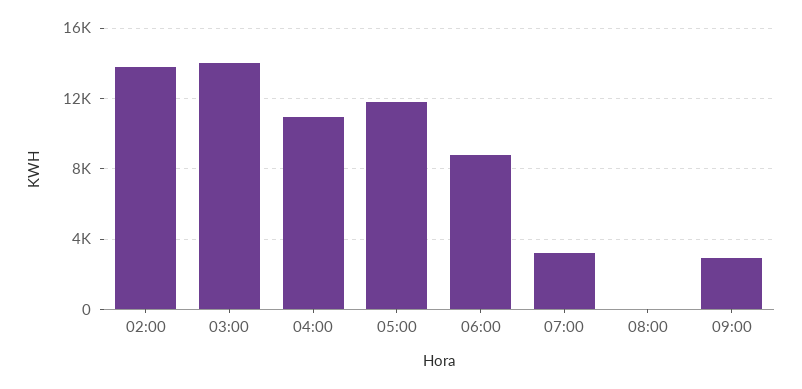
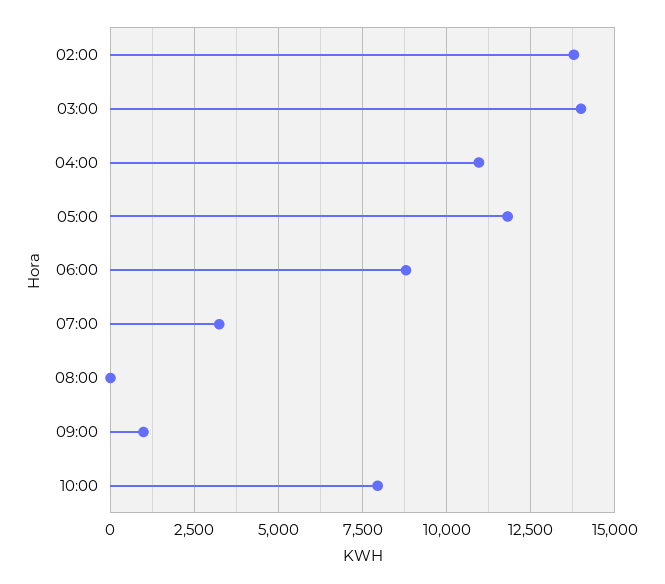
09:00: 3000 -> 1000
10:00: none -> 8000

